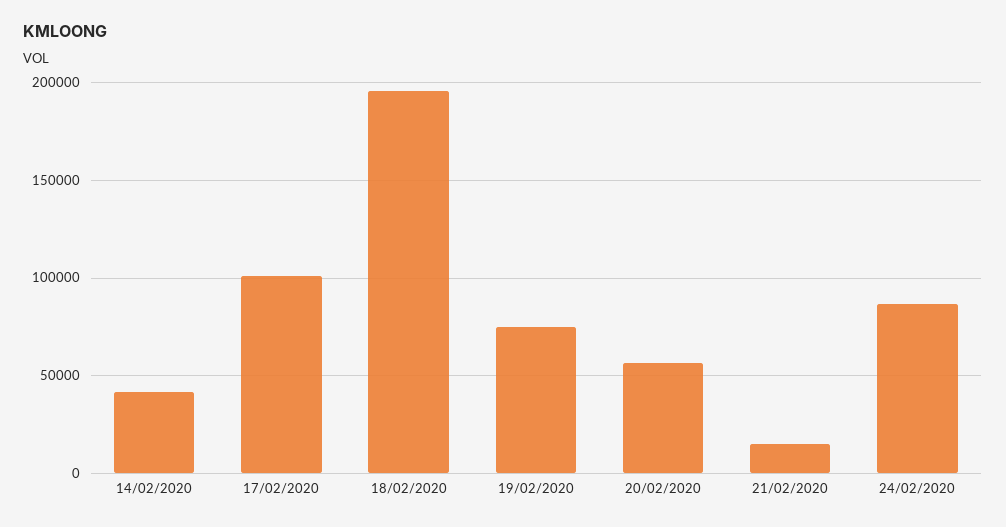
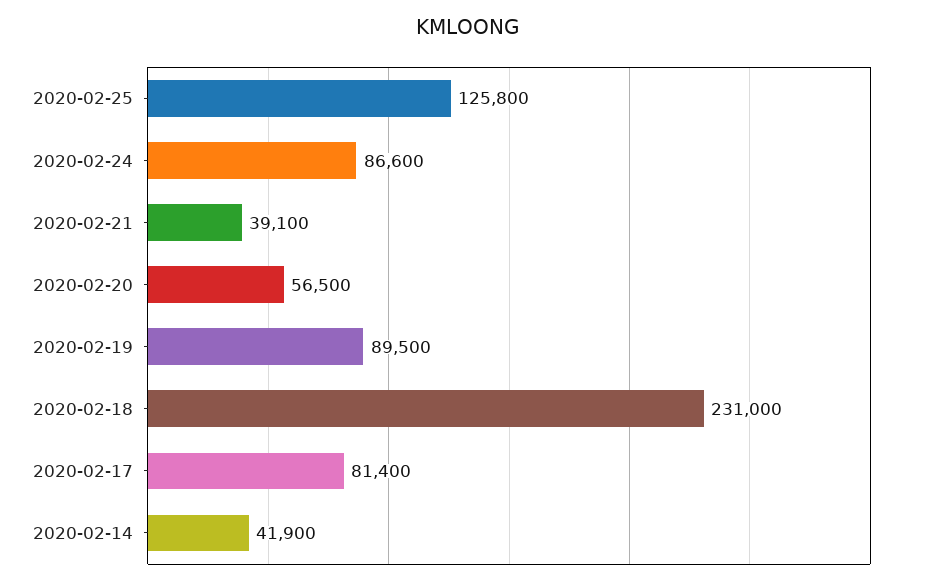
17/02/2020: 100000 -> 81400
18/02/2020: 195000 -> 231000
19/02/2020: 75000 -> 89500
21/02/2020: 15000 -> 39100
2020-02-25: none -> 125800

